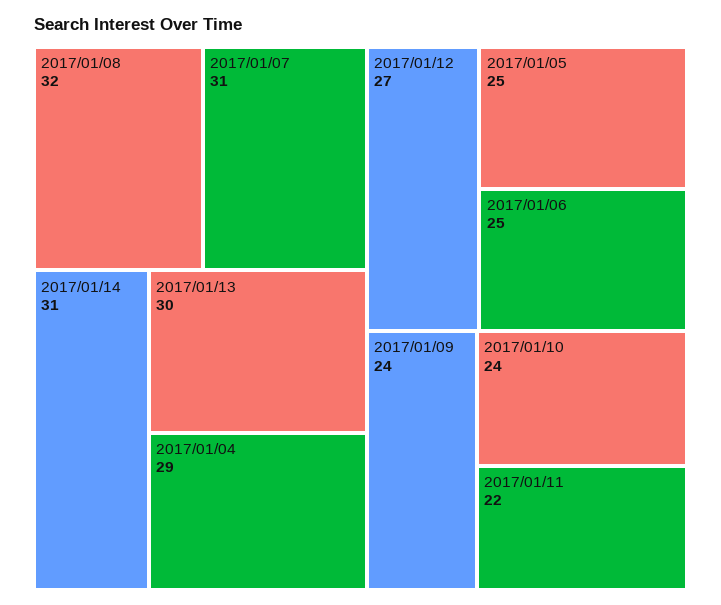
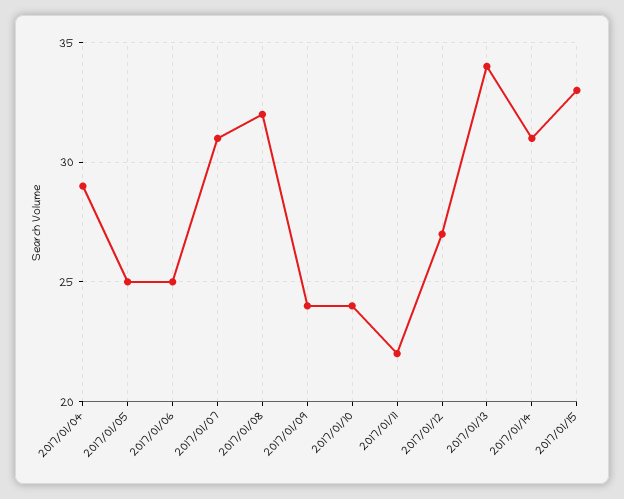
2017/01/13: 30 -> 34
2017/01/15: none -> 33

